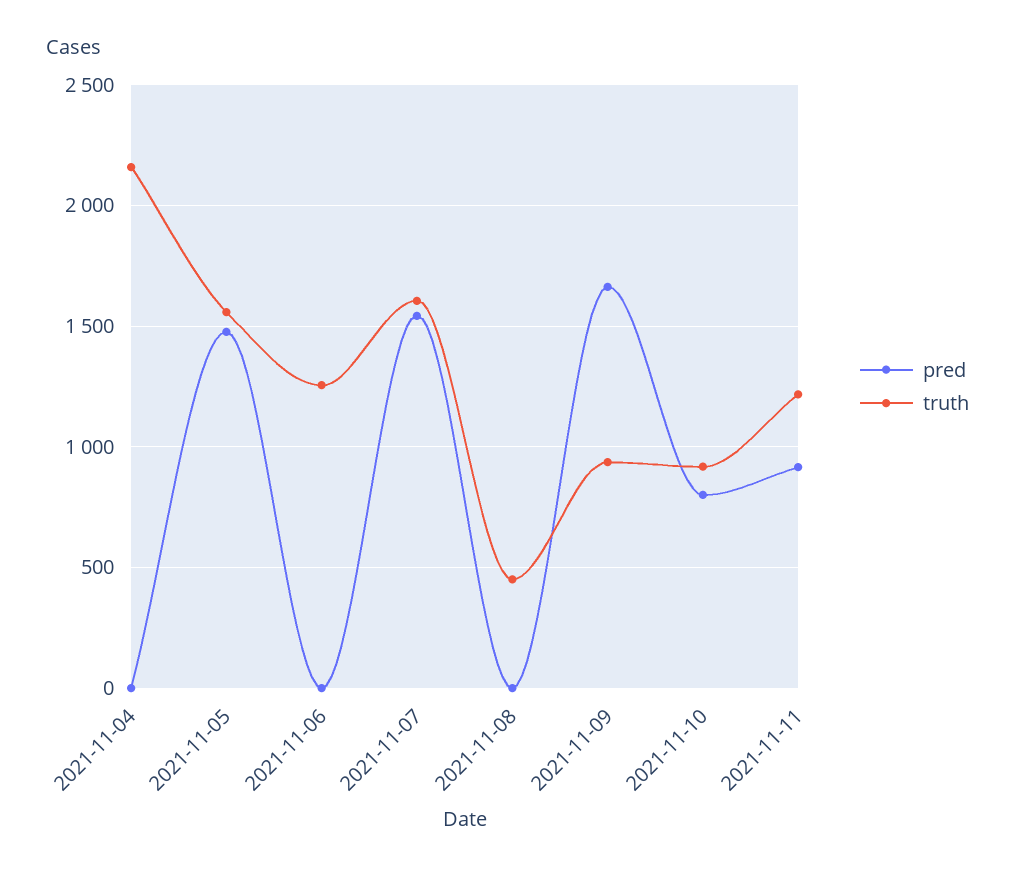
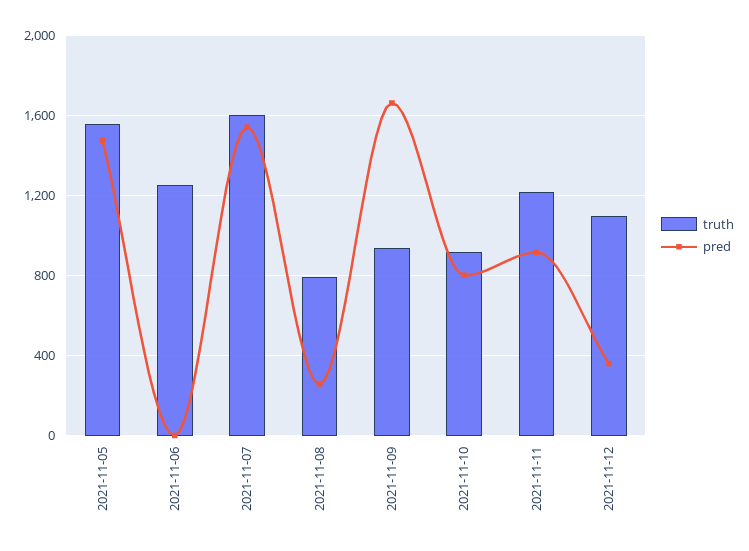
pred, 2021-11-04: 0 -> none
truth, 2021-11-04: 2150 -> none
pred, 2021-11-08: 0 -> 250
truth, 2021-11-08: 450 -> 800
truth, 2021-11-12: none -> 1100
pred, 2021-11-12: none -> 350

